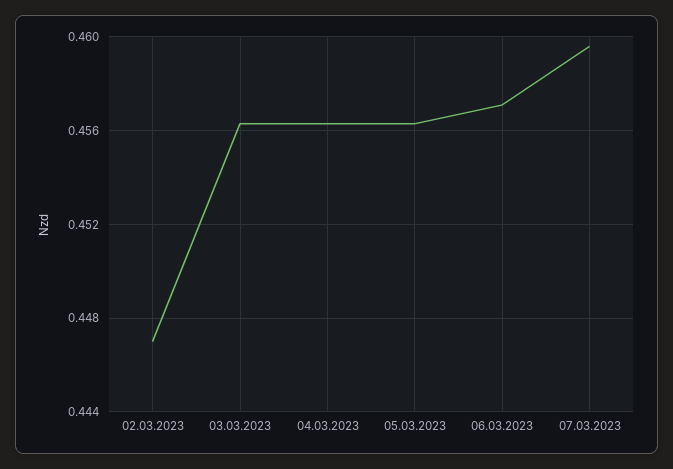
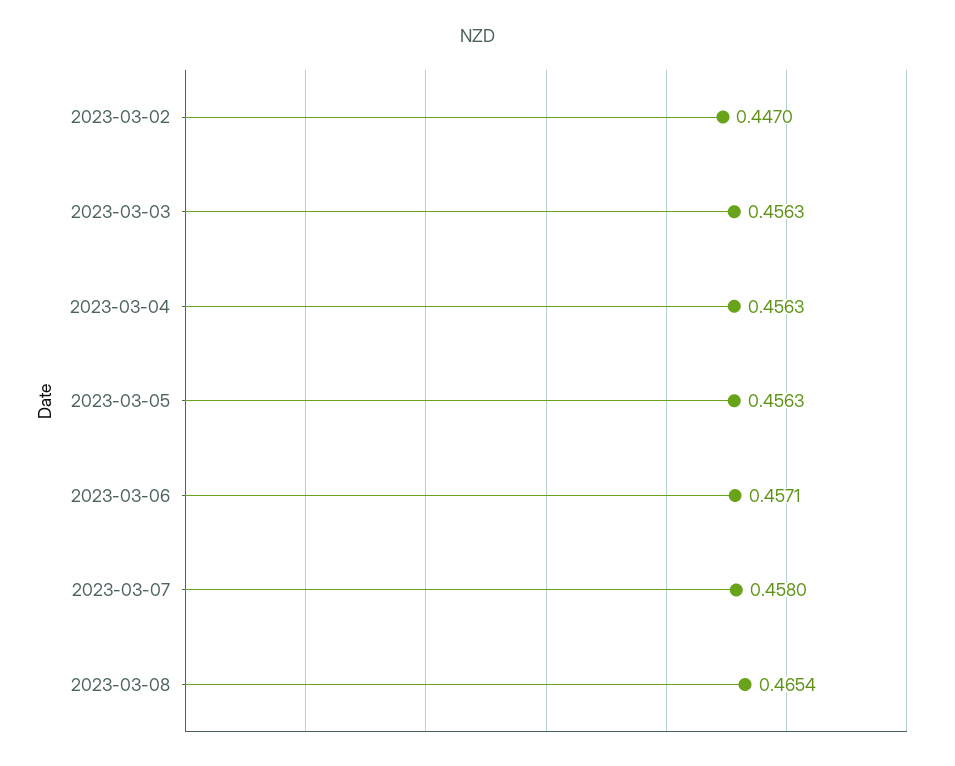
07.03.2023: 0.4595 -> 0.458
2023-03-08: none -> 0.4654

